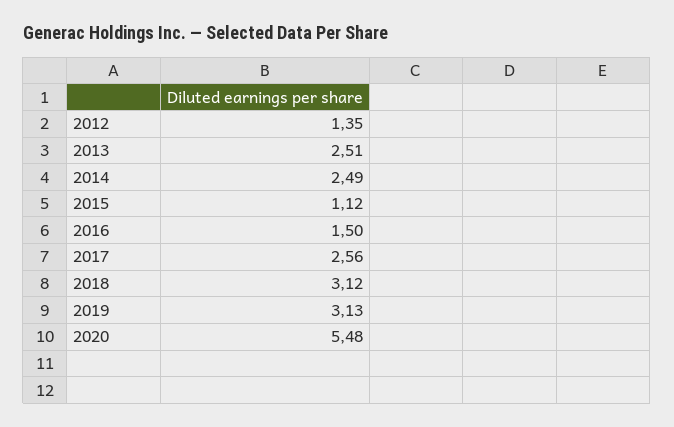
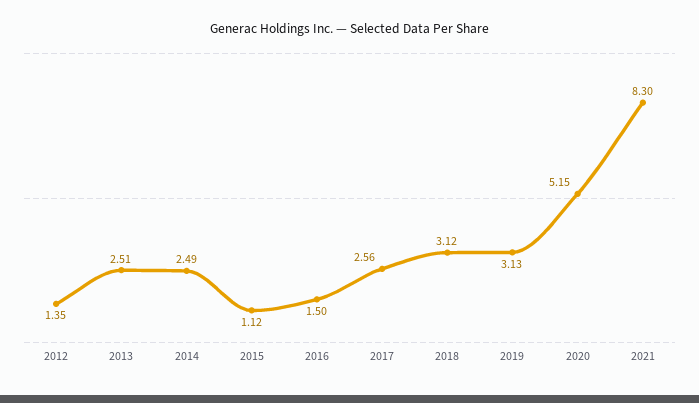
2020: 5.48 -> 5.15
2021: none -> 8.3

